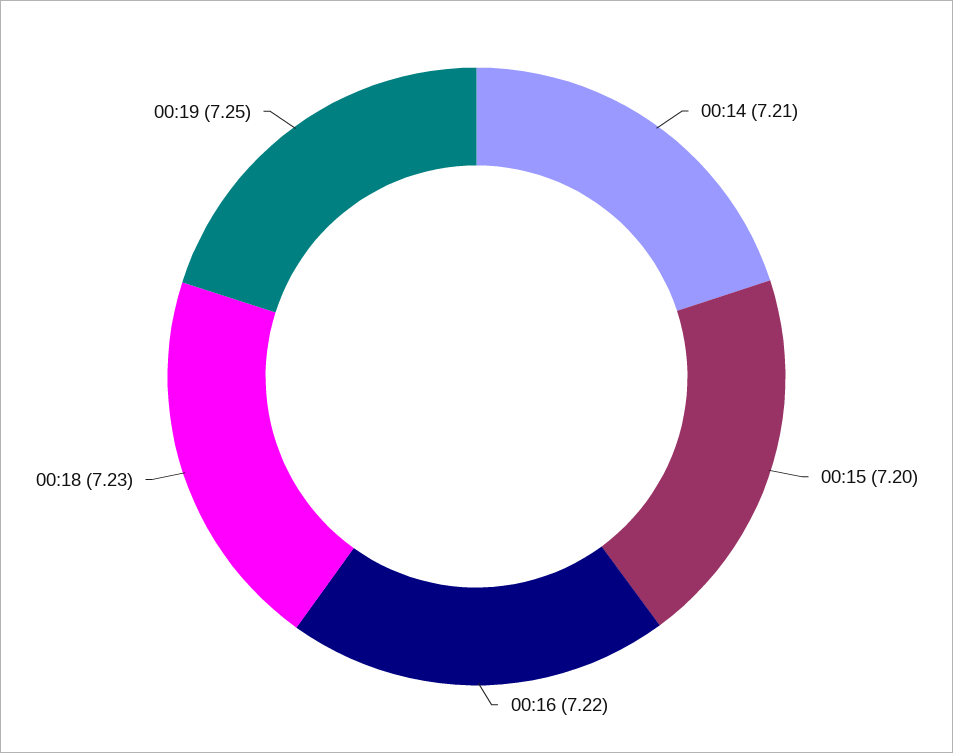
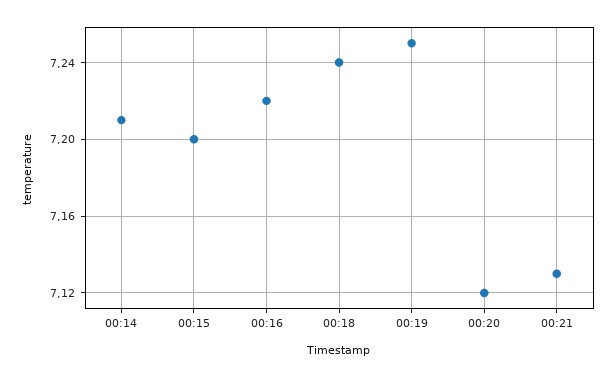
00:18: 7.23 -> 7.24
00:20: none -> 7.12
00:21: none -> 7.13

